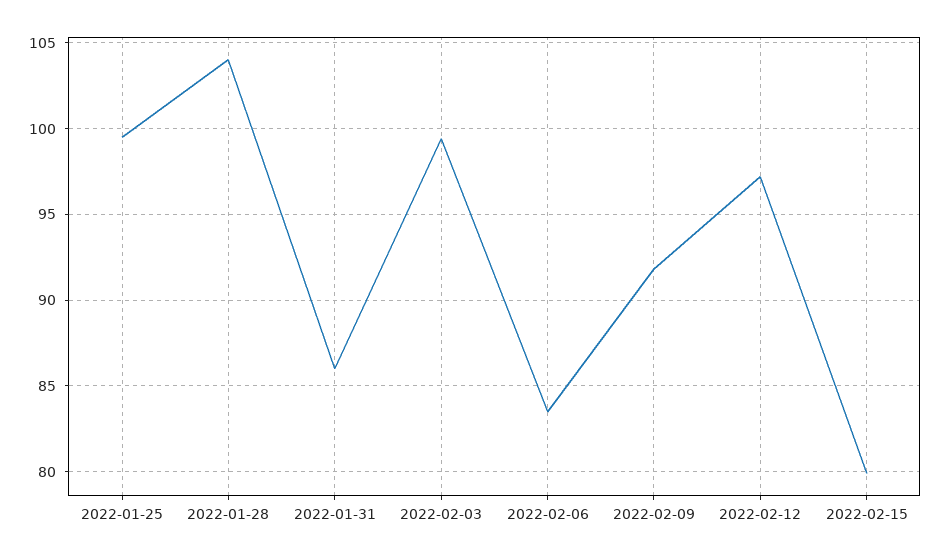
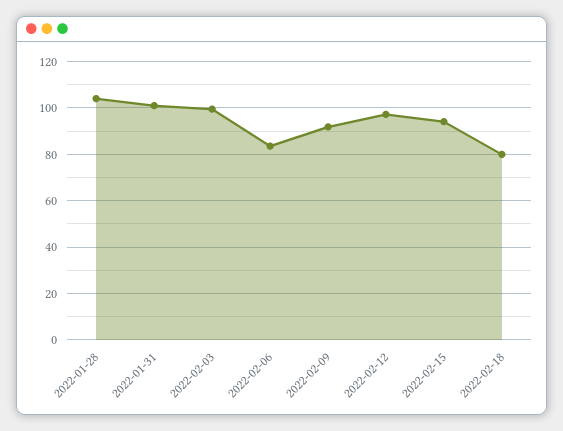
2022-01-25: 99.5 -> none
2022-01-31: 86 -> 100
2022-02-15: 80 -> 95
2022-02-18: none -> 80

